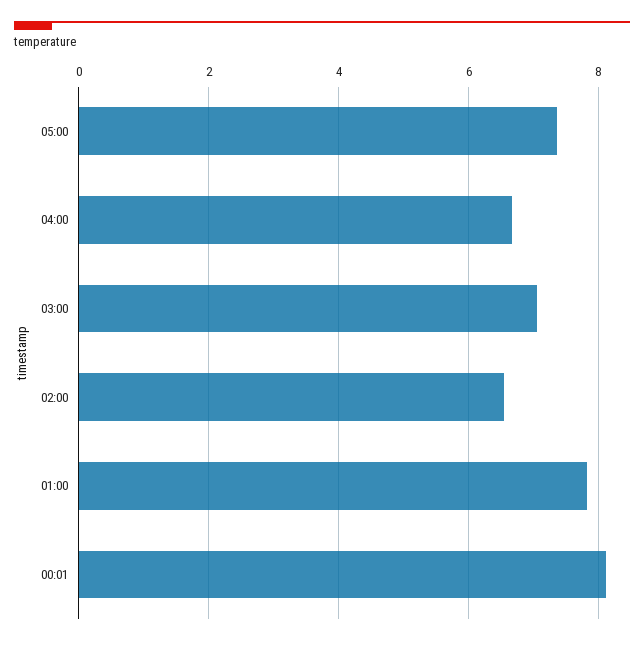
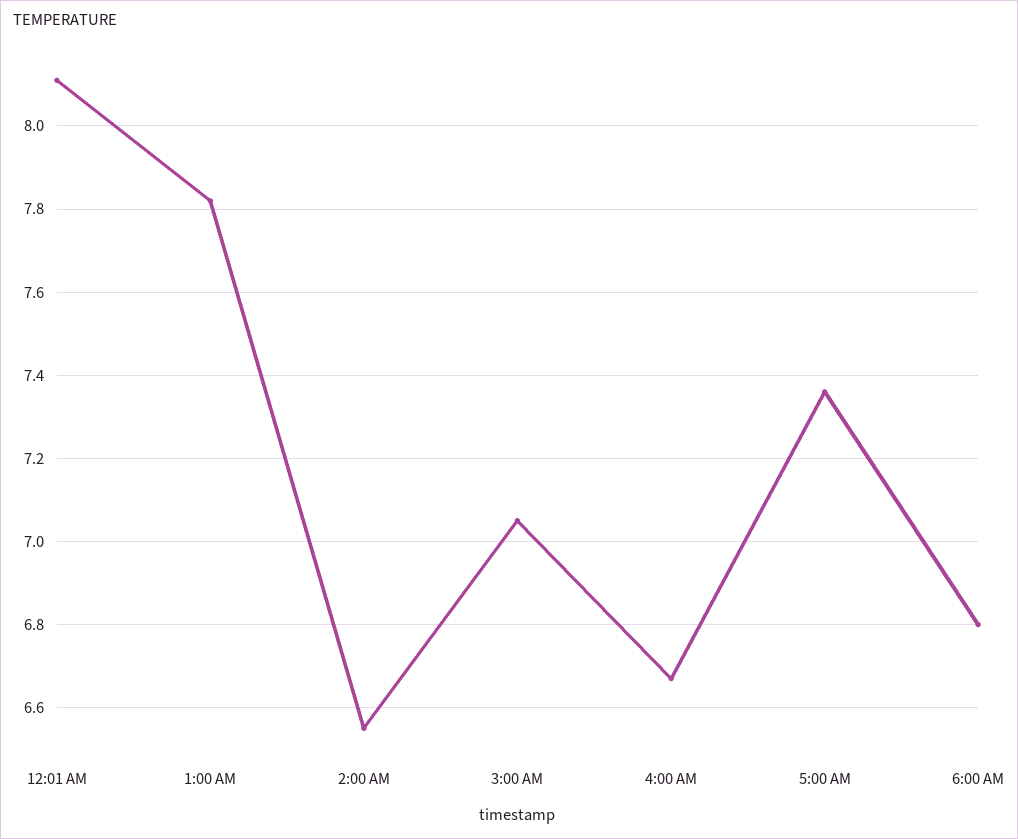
6:00 AM: none -> 6.8

